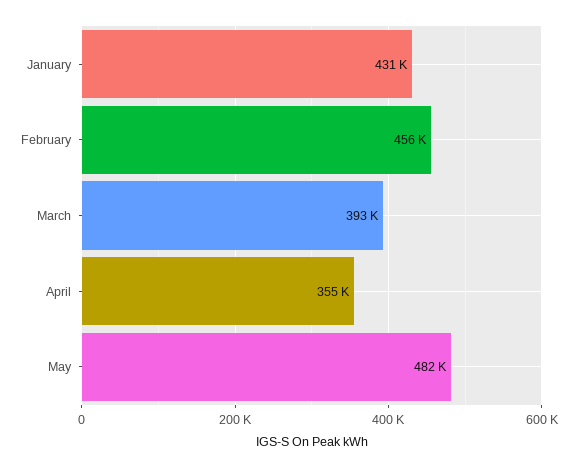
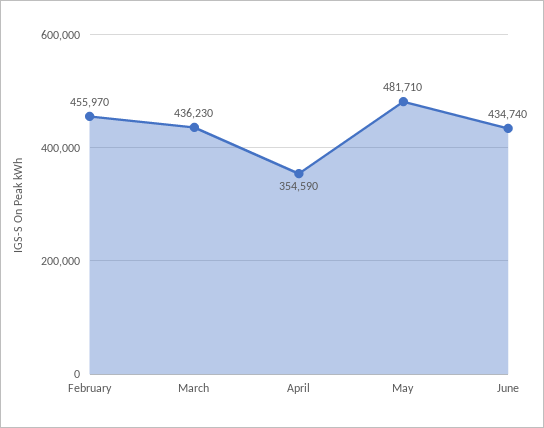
January: 431000 -> none
March: 393000 -> 436230
June: none -> 434740

